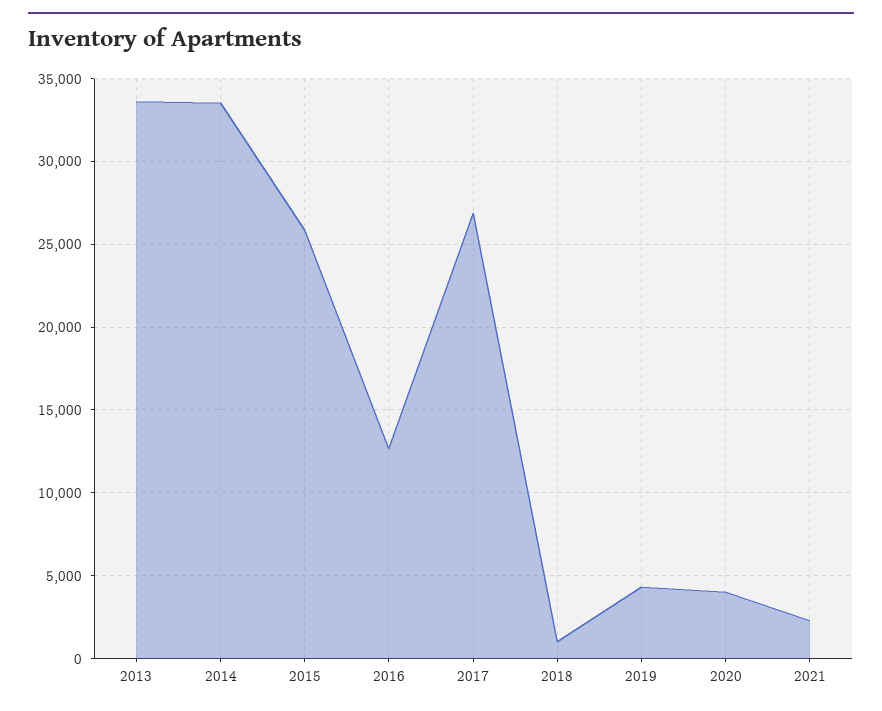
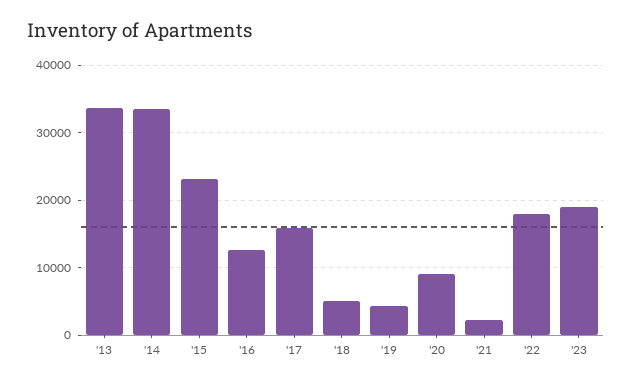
2015: 26000 -> 23000
2017: 27000 -> 16000
2018: 1000 -> 5000
2020: 4000 -> 9000
'22: none -> 18000
'23: none -> 19000

